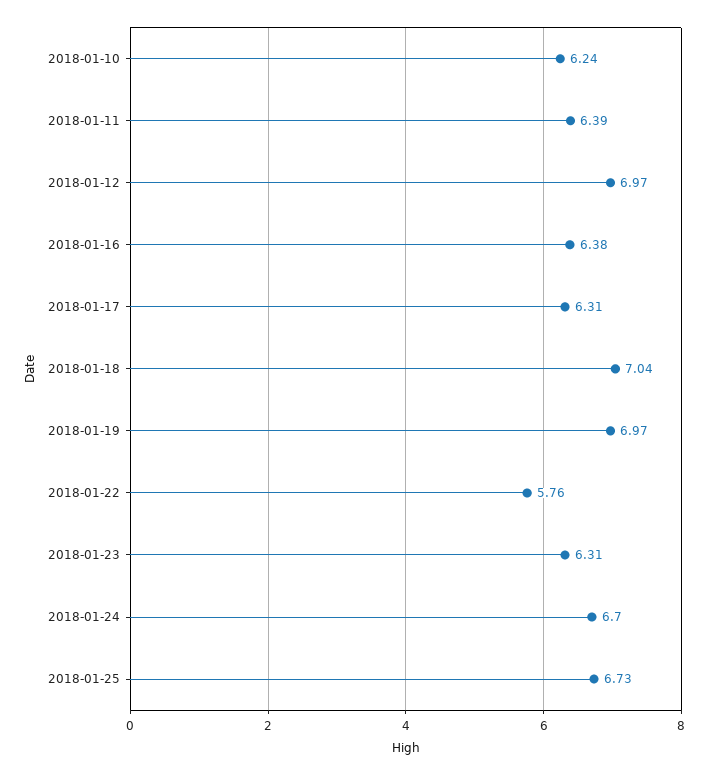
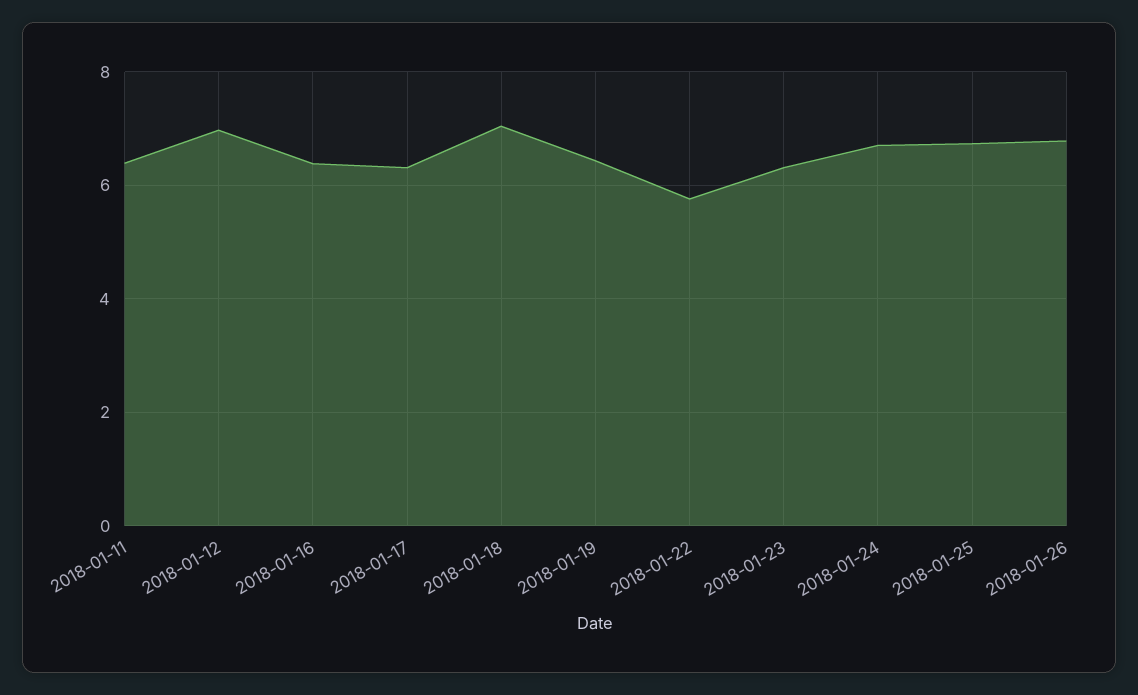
2018-01-10: 6.24 -> none
2018-01-19: 6.97 -> 6.4
2018-01-26: none -> 6.8

